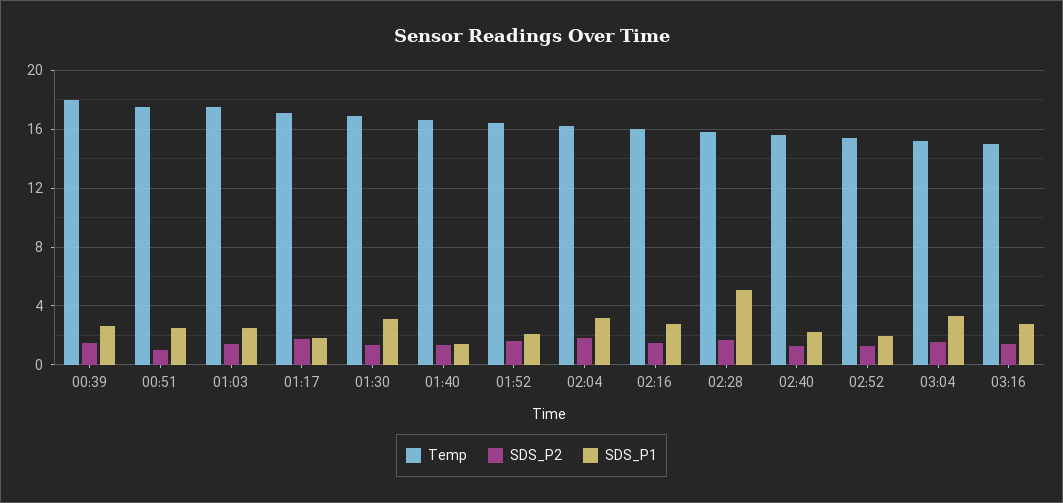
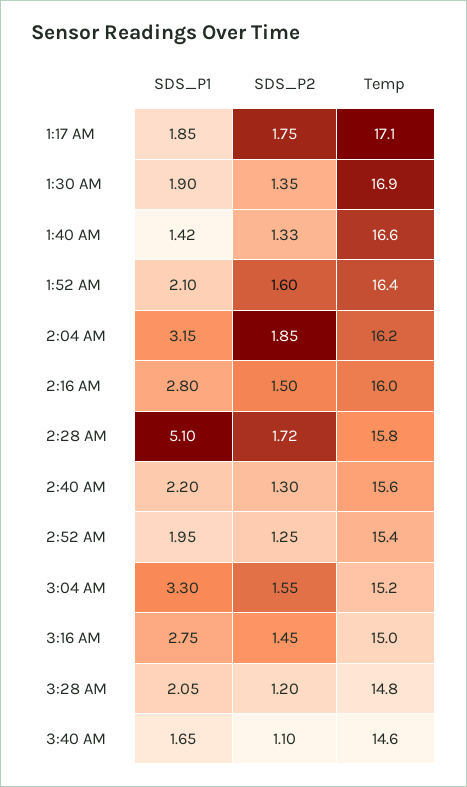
Temp, 00:39: 18 -> none
SDS_P2, 00:39: 1.5 -> none
SDS_P1, 00:39: 2.5 -> none
Temp, 00:51: 17.5 -> none
SDS_P2, 00:51: 1 -> none
SDS_P1, 00:51: 2.5 -> none
Temp, 01:03: 17.5 -> none
SDS_P2, 01:03: 1.5 -> none
SDS_P1, 01:03: 2.5 -> none
SDS_P1, 01:30: 3 -> 1.9
SDS_P1, 3:28 AM: none -> 2.05
SDS_P2, 3:28 AM: none -> 1.2
Temp, 3:28 AM: none -> 14.8
SDS_P1, 3:40 AM: none -> 1.65
SDS_P2, 3:40 AM: none -> 1.1
Temp, 3:40 AM: none -> 14.6

